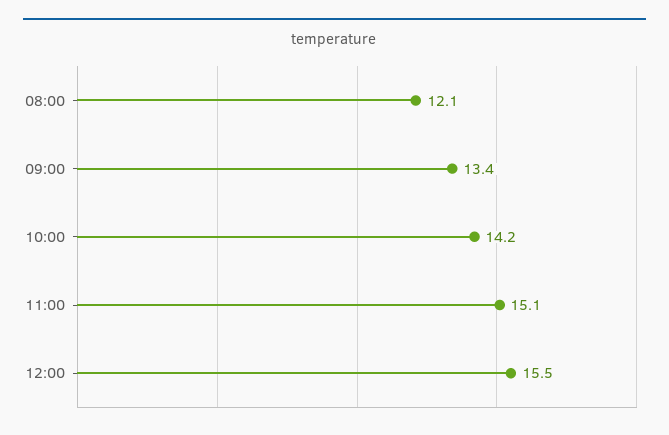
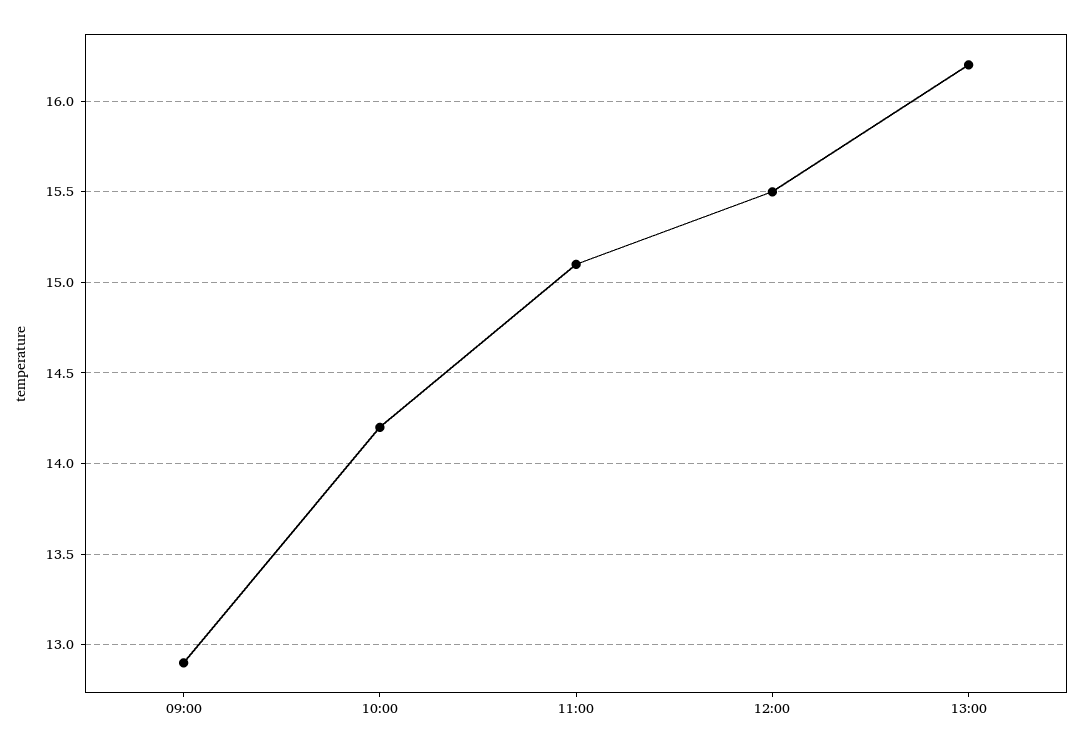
08:00: 12.1 -> none
09:00: 13.4 -> 12.9
13:00: none -> 16.2

